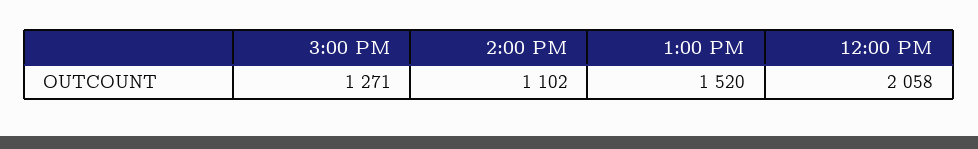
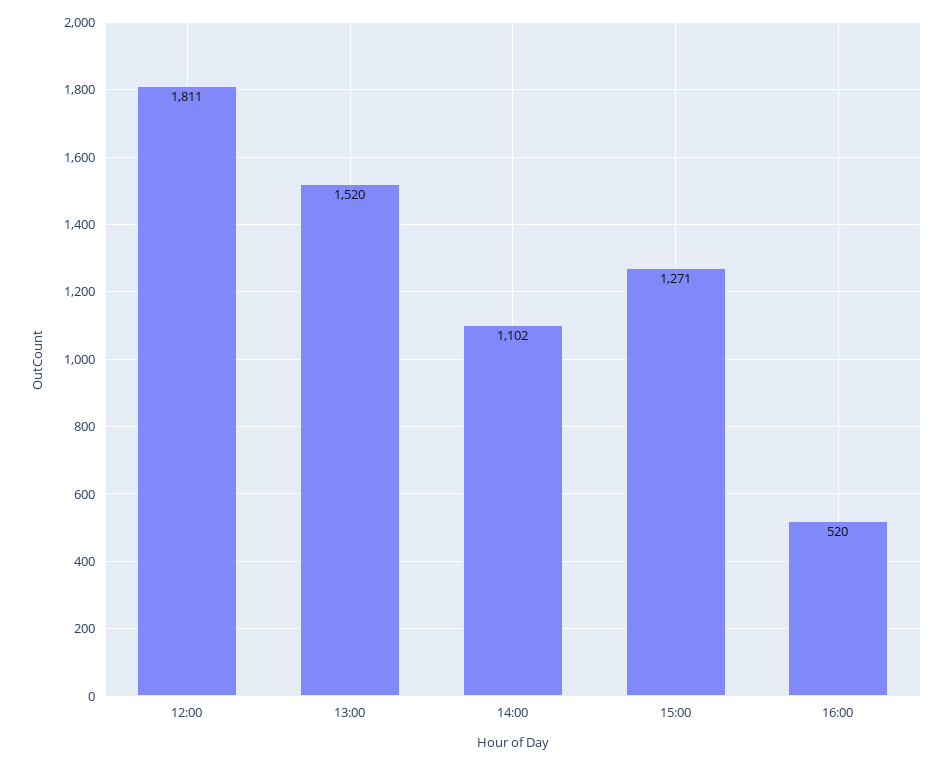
12:00 PM: 2058 -> 1811
16:00: none -> 520

